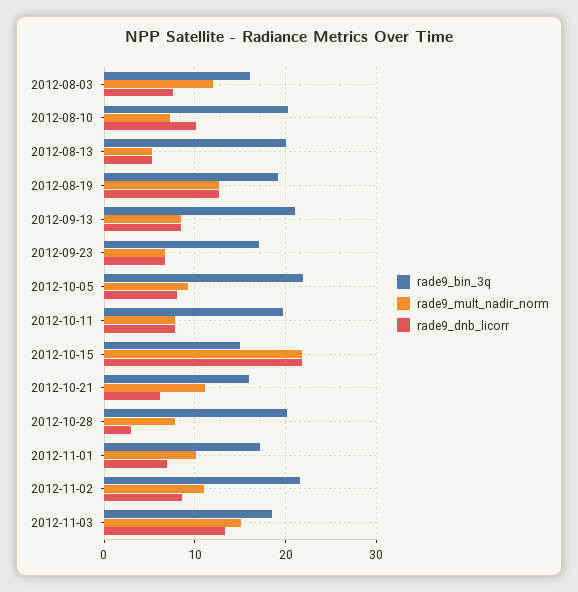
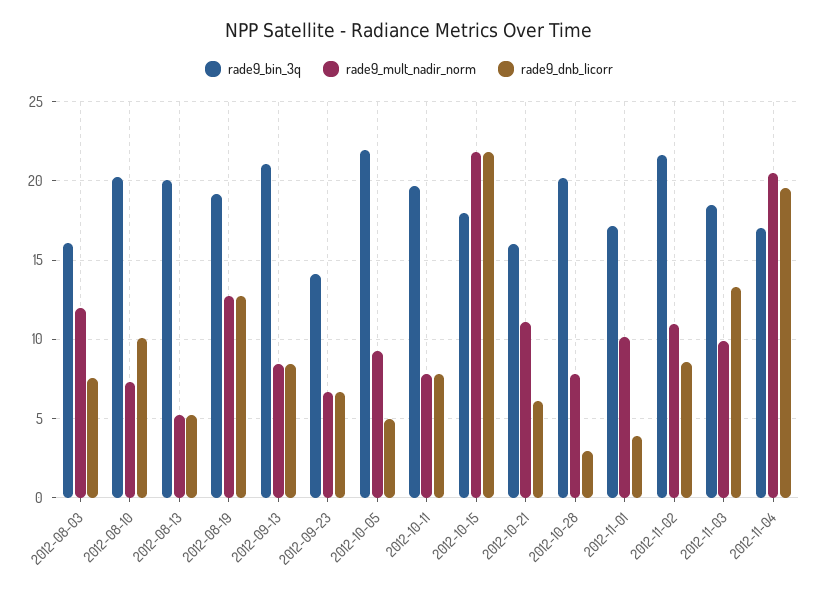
rade9_bin_3q, 2012-09-23: 17 -> 14
rade9_dnb_licorr, 2012-10-05: 8 -> 5
rade9_bin_3q, 2012-10-15: 15 -> 18
rade9_dnb_licorr, 2012-11-01: 7 -> 4
rade9_mult_nadir_norm, 2012-11-03: 15 -> 10
rade9_bin_3q, 2012-11-04: none -> 17
rade9_mult_nadir_norm, 2012-11-04: none -> 20.5
rade9_dnb_licorr, 2012-11-04: none -> 19.5

